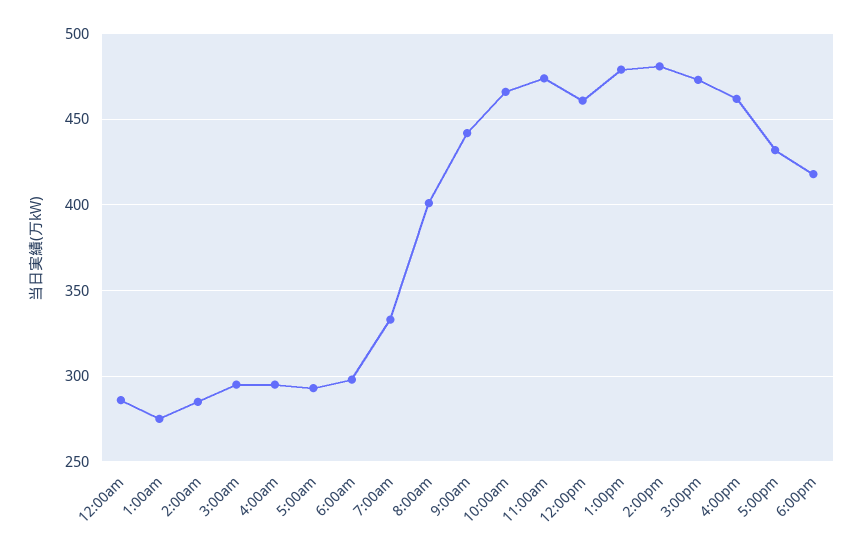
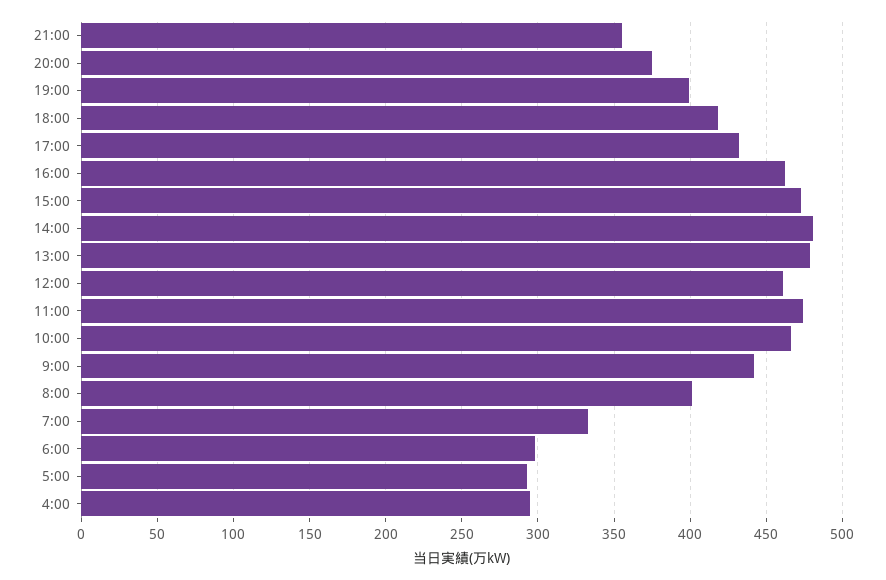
12:00am: 285 -> none
1:00am: 275 -> none
2:00am: 285 -> none
3:00am: 295 -> none
21:00: none -> 355
20:00: none -> 375
19:00: none -> 400

